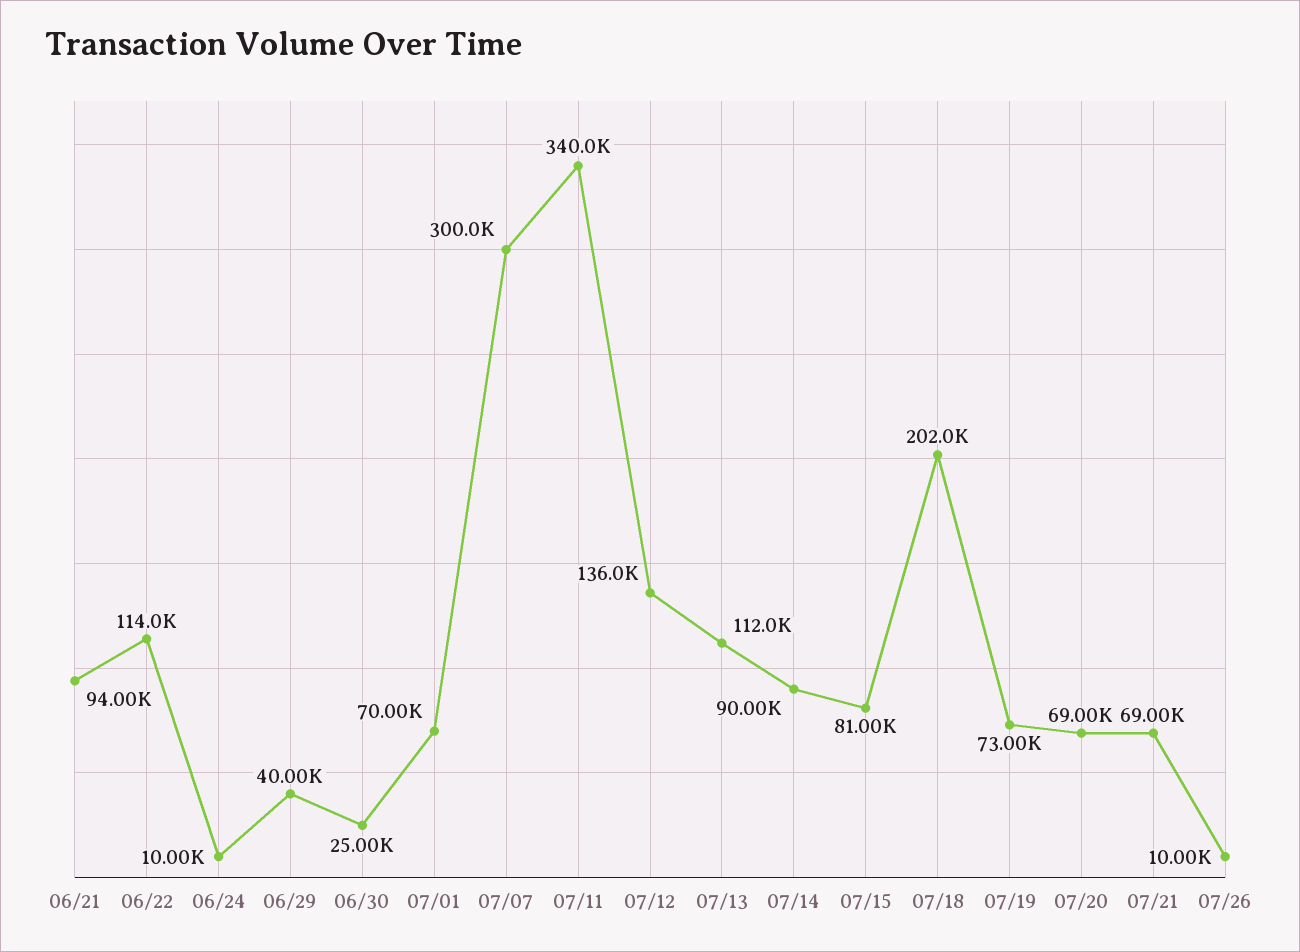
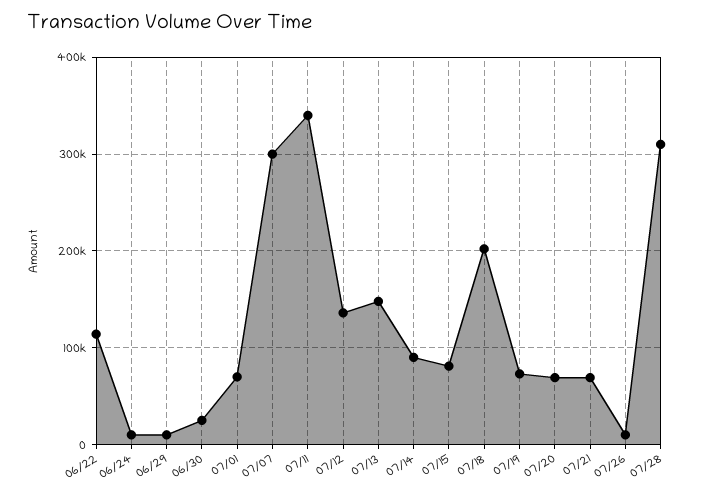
06/21: 94000 -> none
06/29: 40000 -> 10000
07/13: 112000 -> 150000
07/28: none -> 310000

